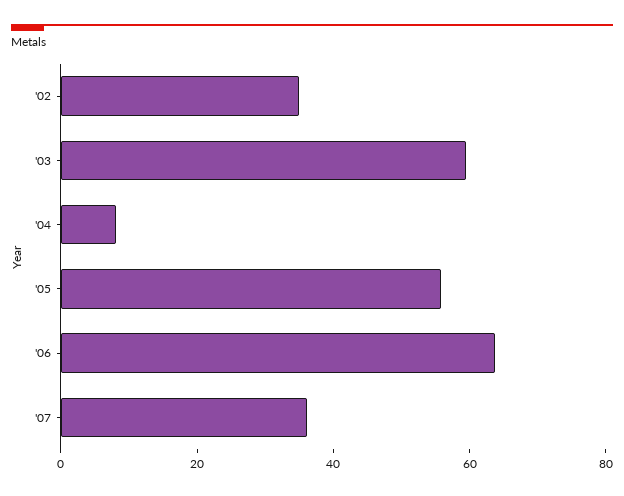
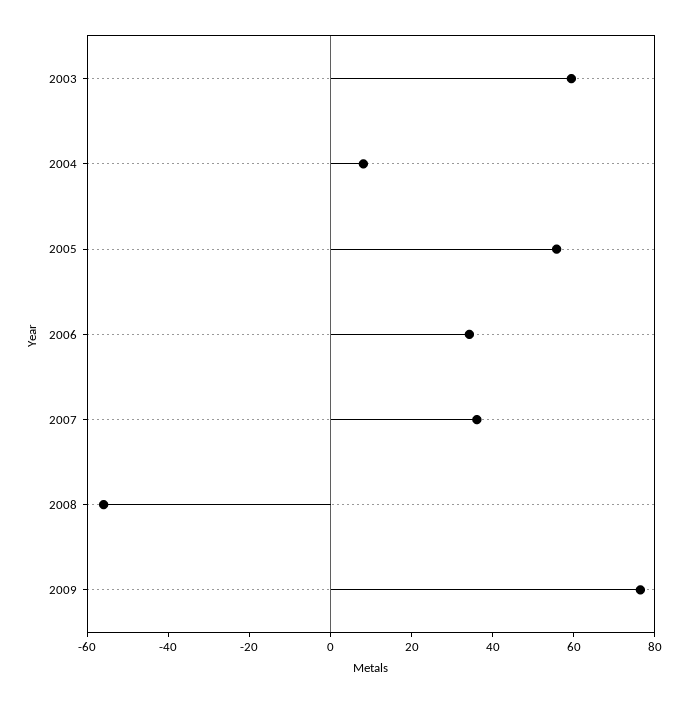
'02: 35 -> none
'06: 65 -> 35
2008: none -> -55
2009: none -> 75

